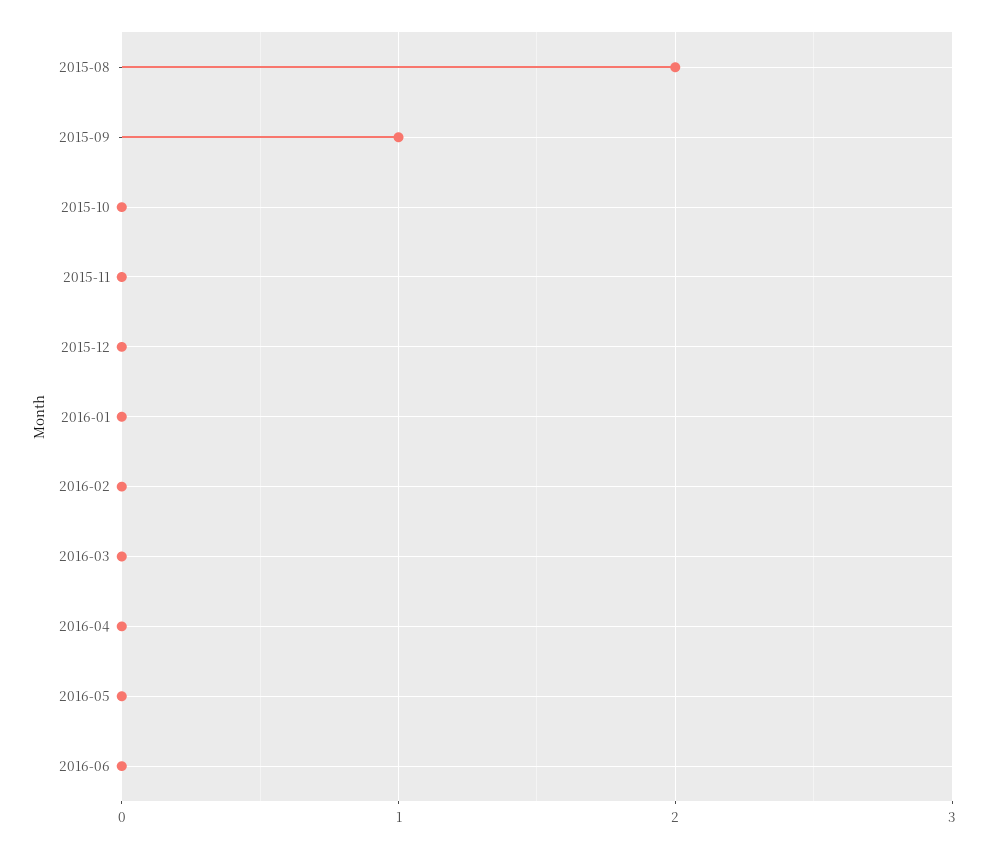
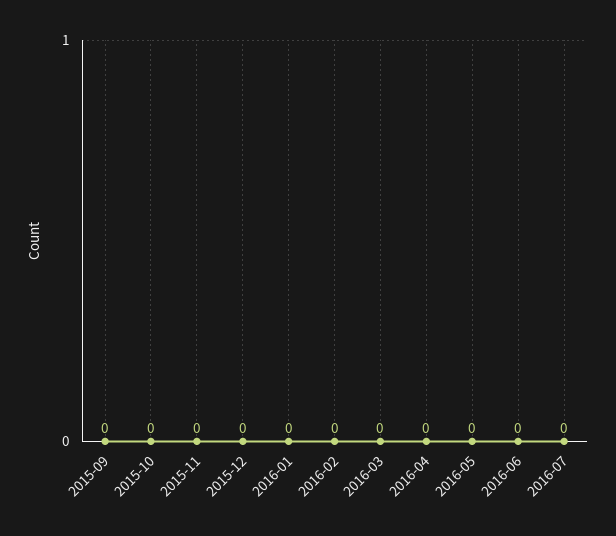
2015-08: 2 -> none
2015-09: 1 -> 0
2016-07: none -> 0

